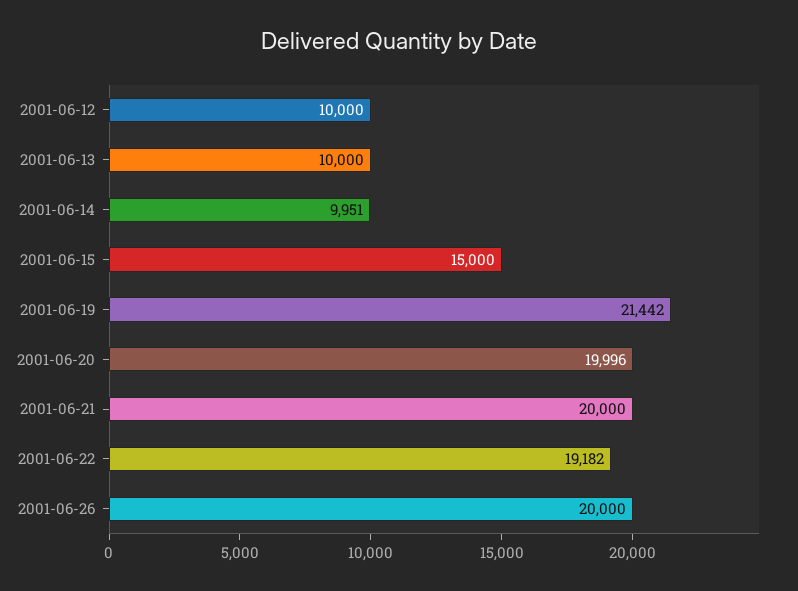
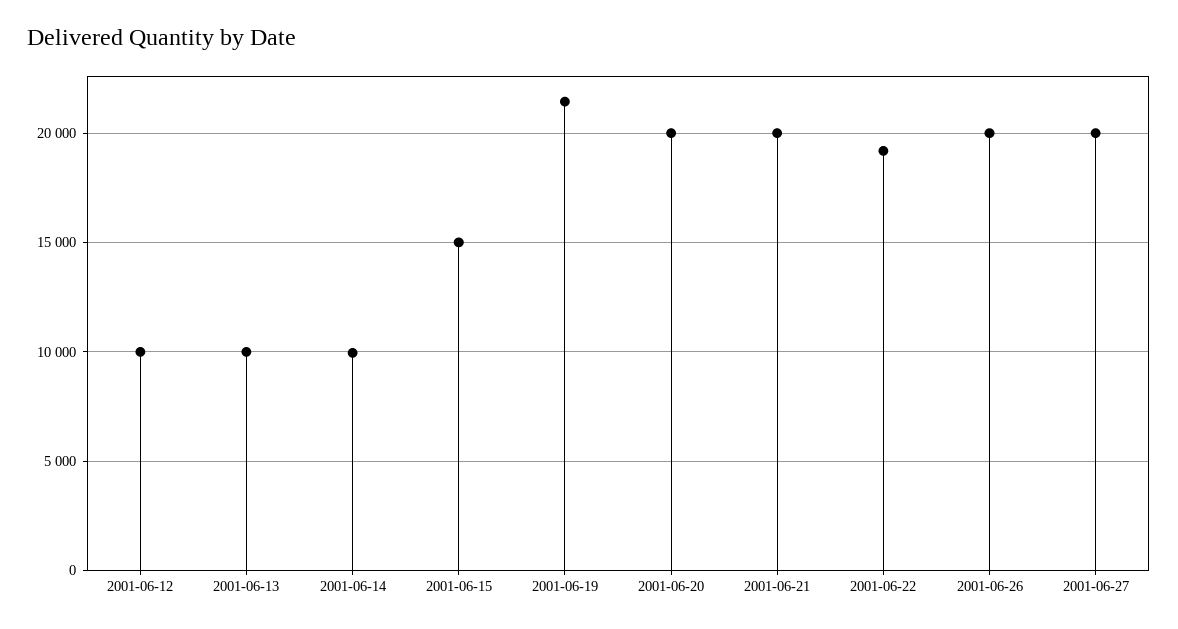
2001-06-27: none -> 20000

